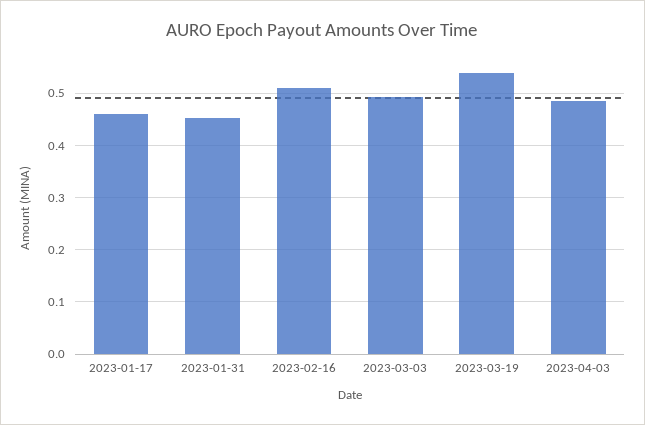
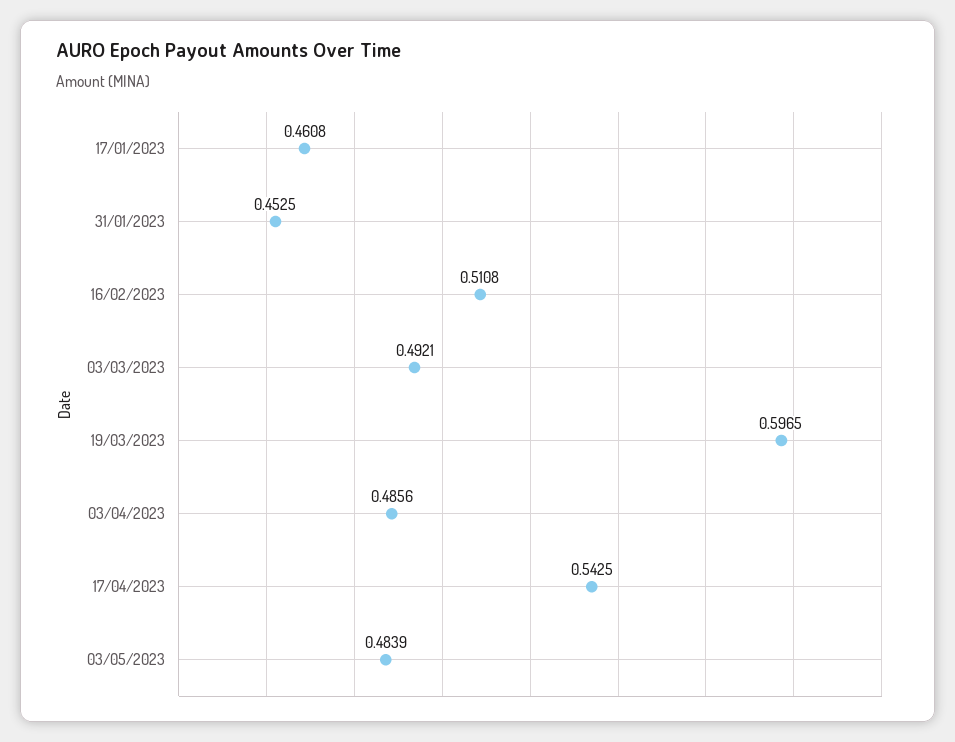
2023-03-19: 0.54 -> 0.5965
17/04/2023: none -> 0.5425
03/05/2023: none -> 0.4839

